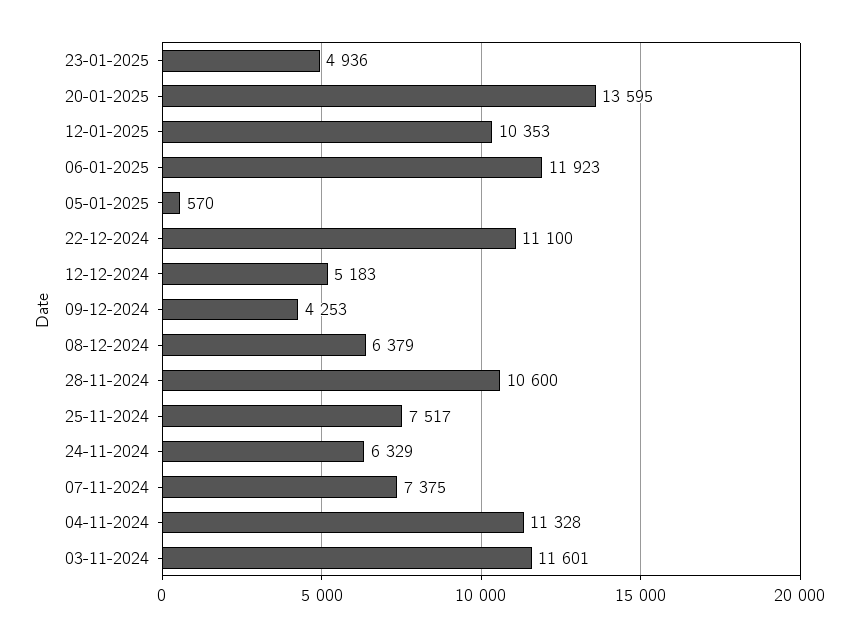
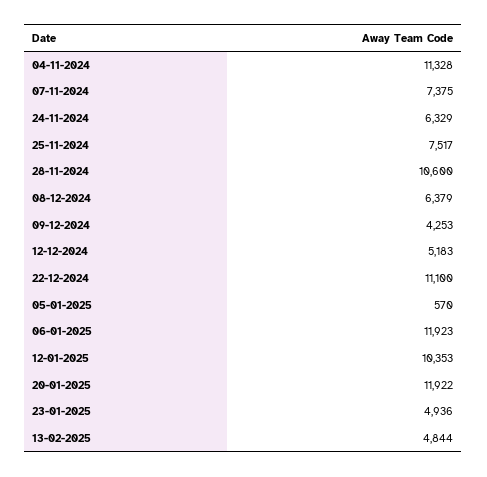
20-01-2025: 13595 -> 11922
03-11-2024: 11601 -> none
13-02-2025: none -> 4844

